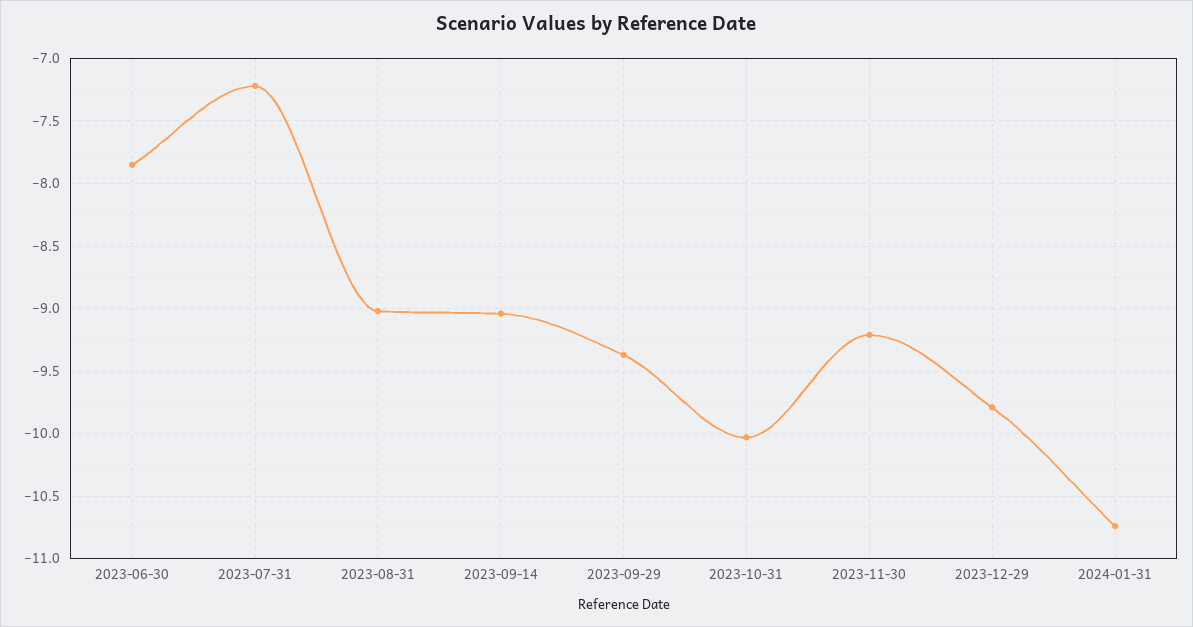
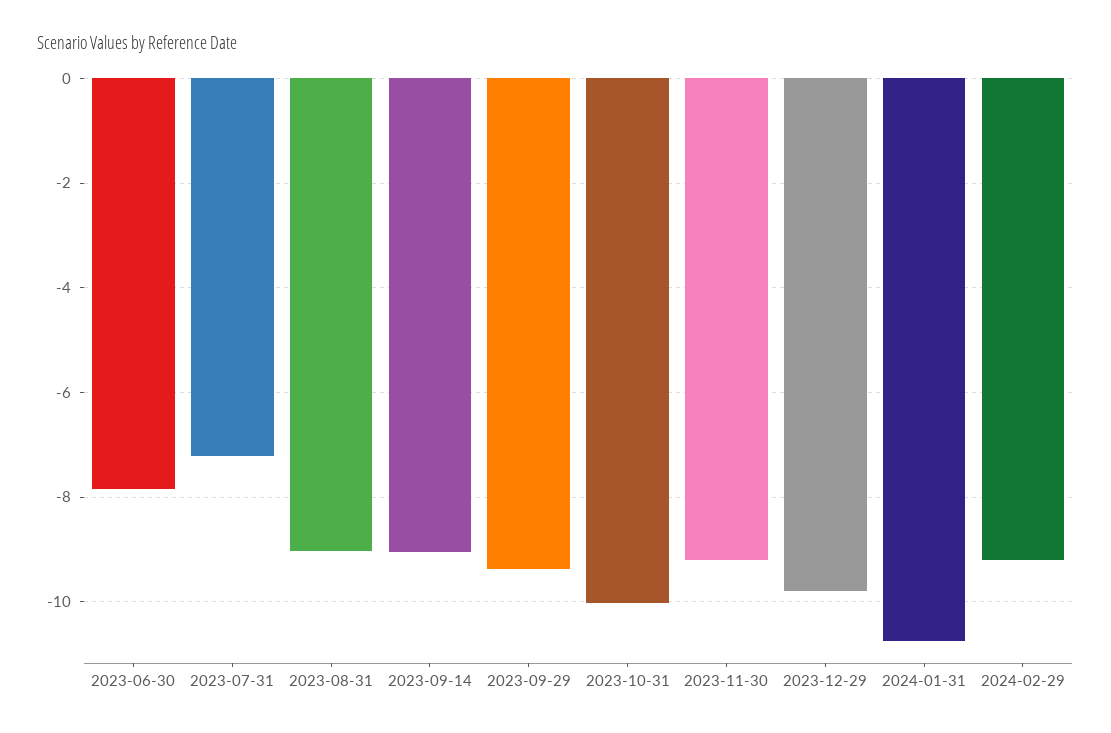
2024-02-29: none -> -9.2

